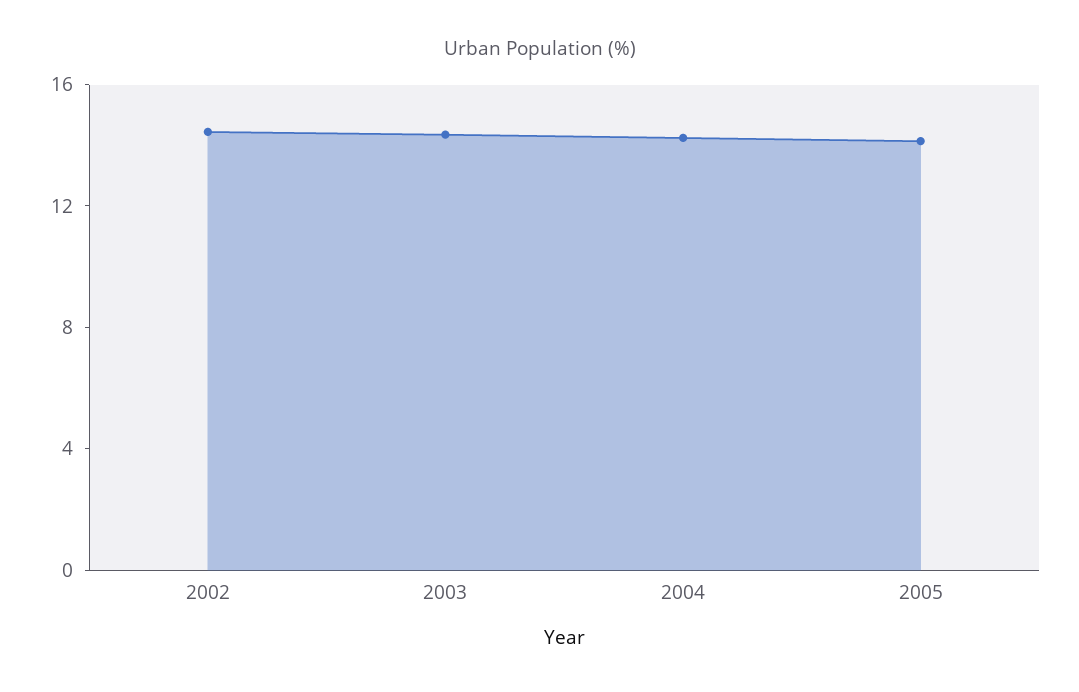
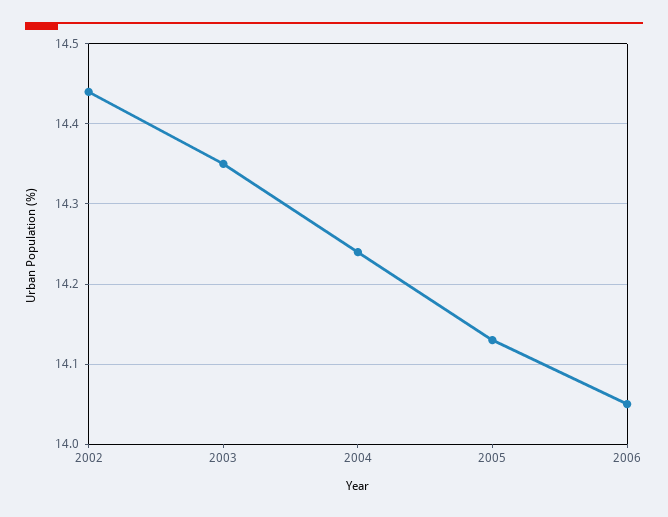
2006: none -> 14.05

